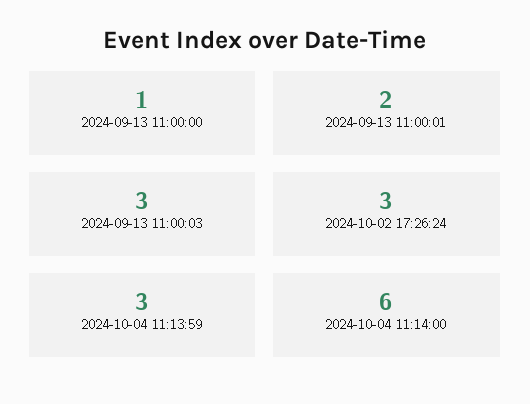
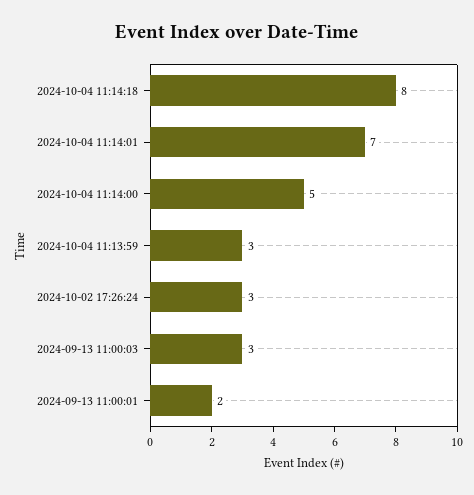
2024-09-13 11:00:00: 1 -> none
2024-10-04 11:14:00: 6 -> 5
2024-10-04 11:14:18: none -> 8
2024-10-04 11:14:01: none -> 7

